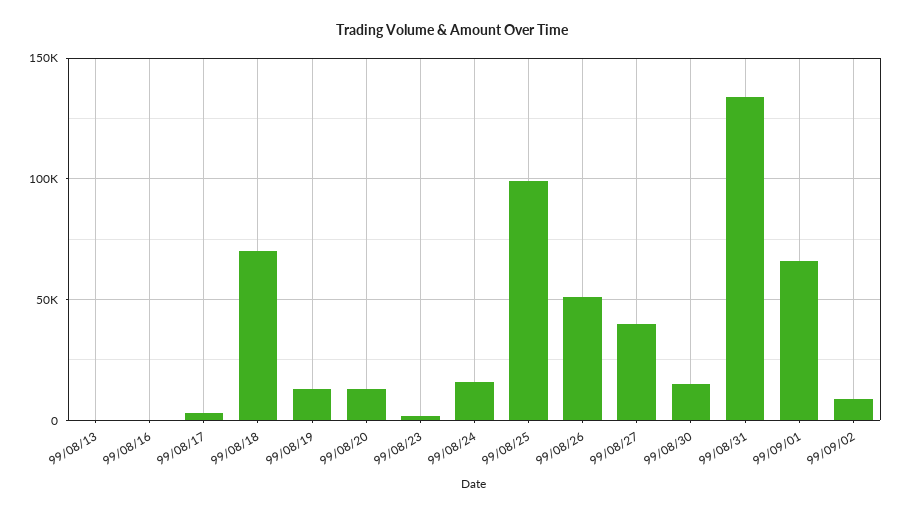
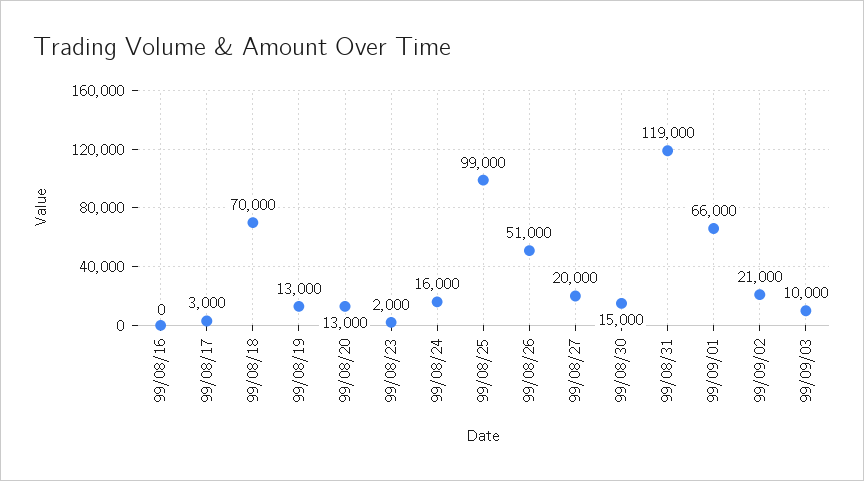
99/08/13: 0 -> none
99/08/27: 40000 -> 20000
99/08/31: 135000 -> 119000
99/09/02: 10000 -> 21000
99/09/03: none -> 10000

